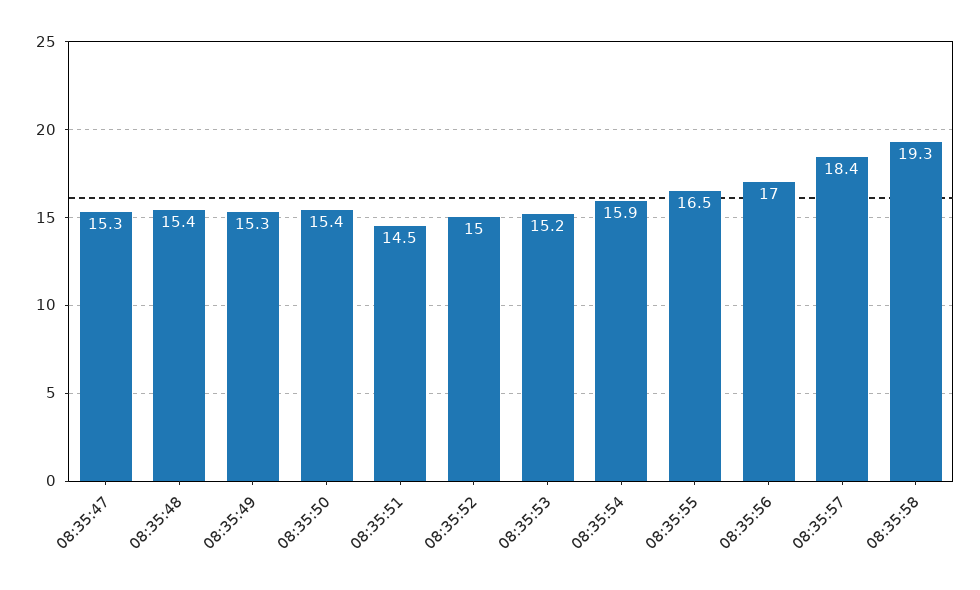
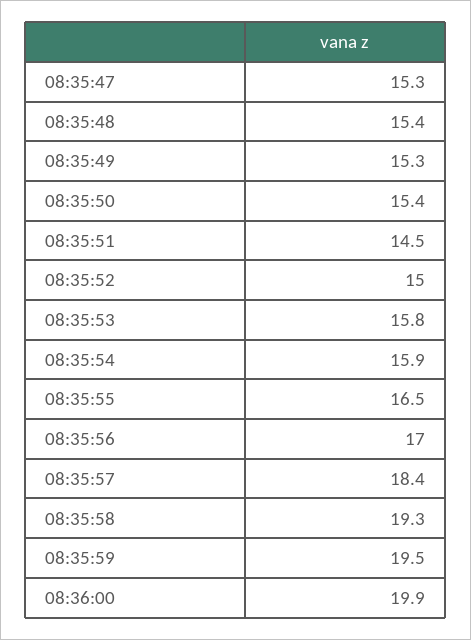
08:35:53: 15.2 -> 15.8
08:35:59: none -> 19.5
08:36:00: none -> 19.9

